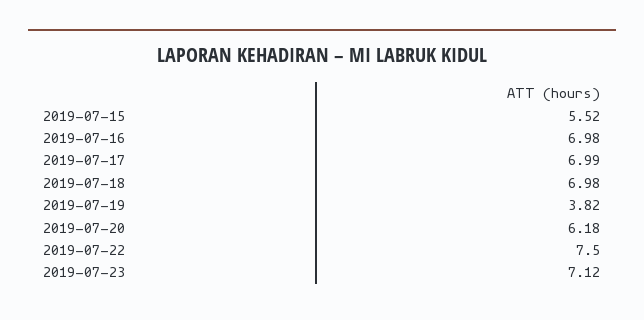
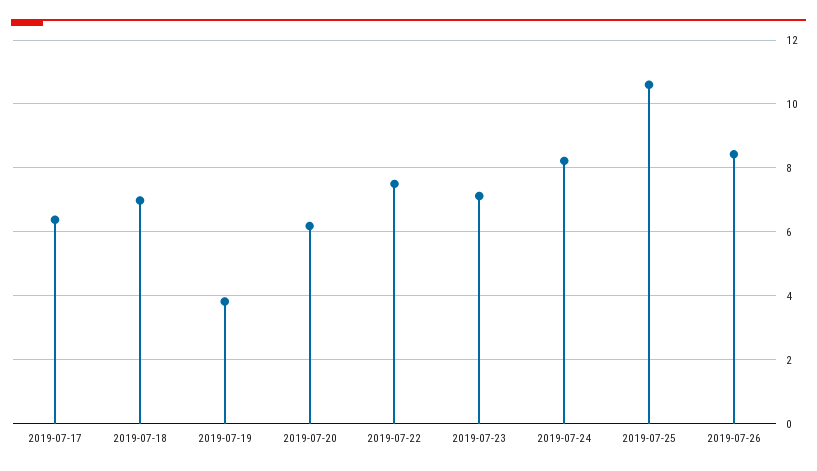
2019-07-15: 5.52 -> none
2019-07-16: 6.98 -> none
2019-07-17: 6.99 -> 6.4
2019-07-24: none -> 8.2
2019-07-25: none -> 10.6
2019-07-26: none -> 8.4

